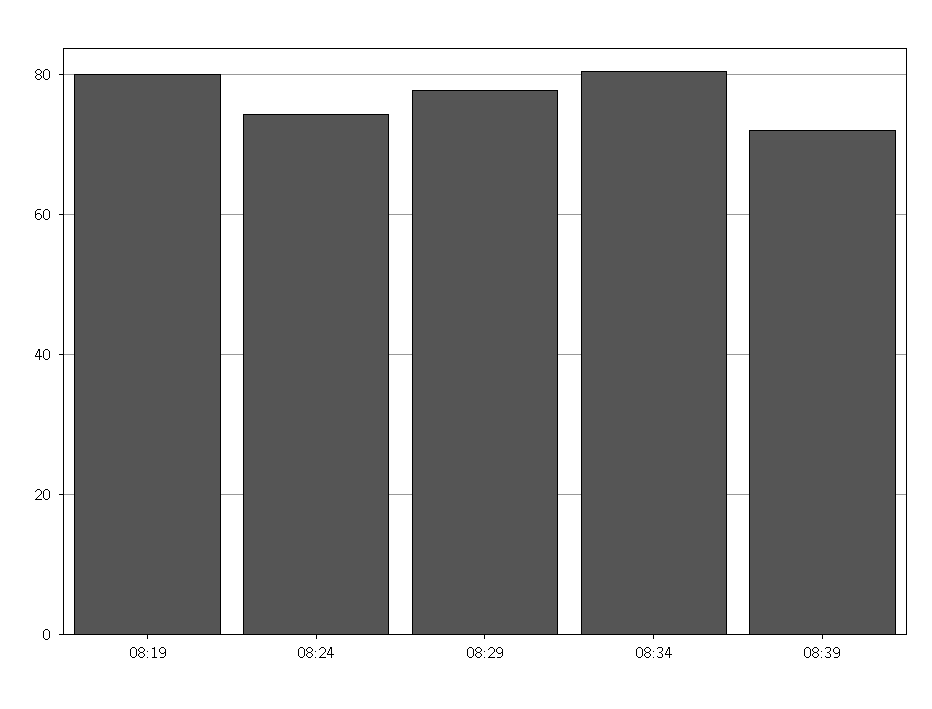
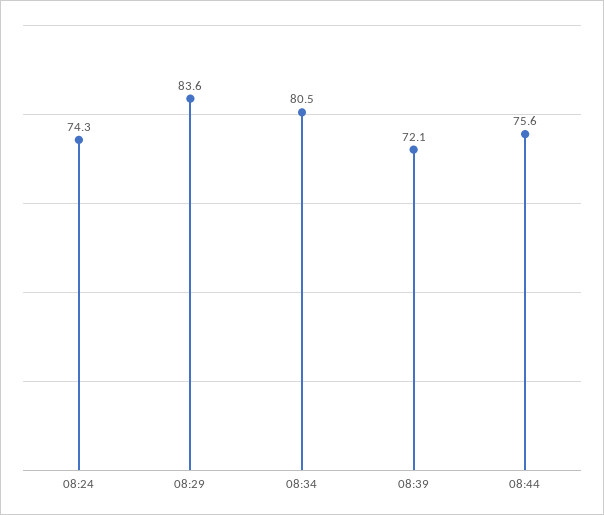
08:19: 80 -> none
08:29: 78 -> 83.6
08:44: none -> 75.6

